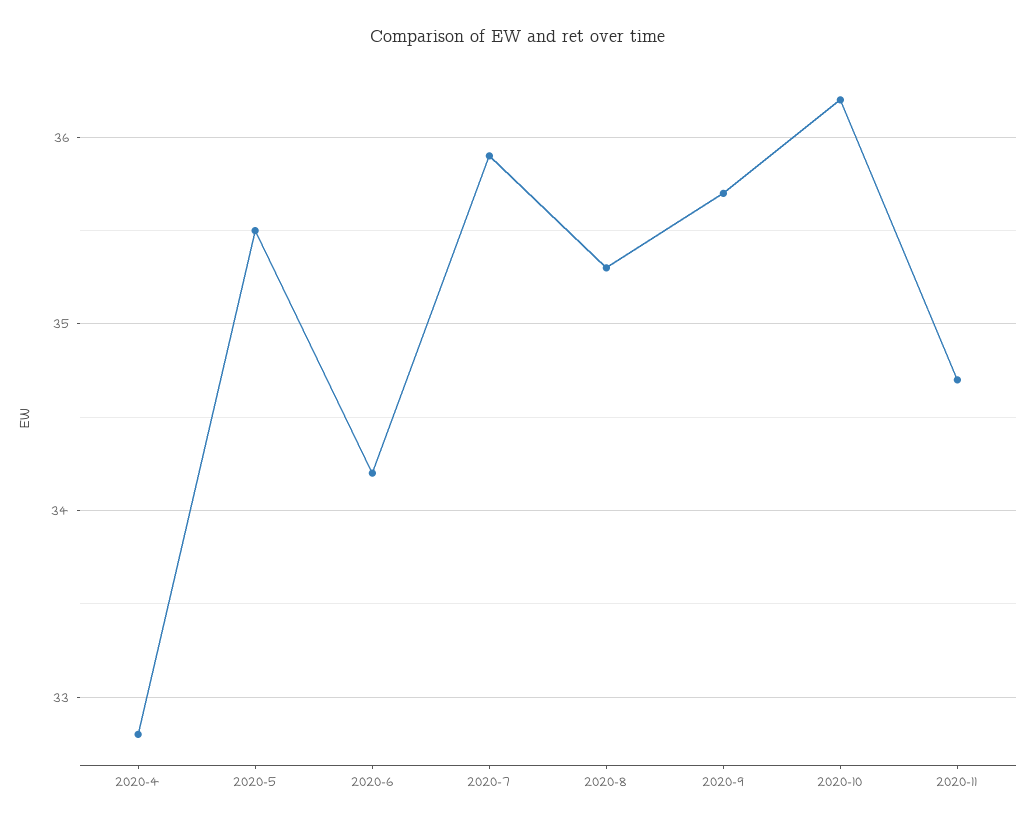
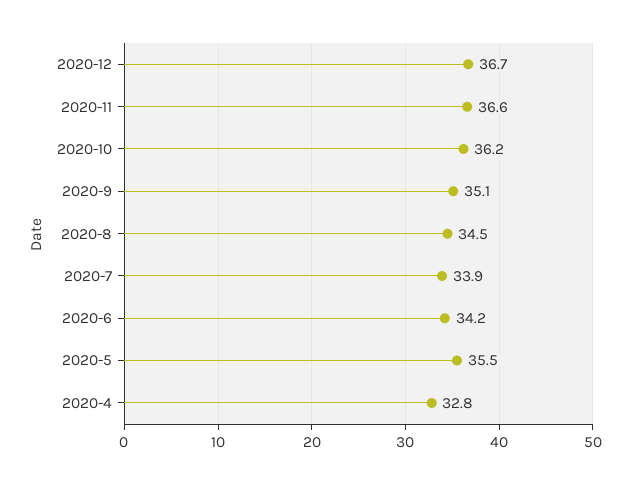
2020-7: 35.9 -> 33.9
2020-8: 35.3 -> 34.5
2020-9: 35.7 -> 35.1
2020-11: 34.7 -> 36.6
2020-12: none -> 36.7

